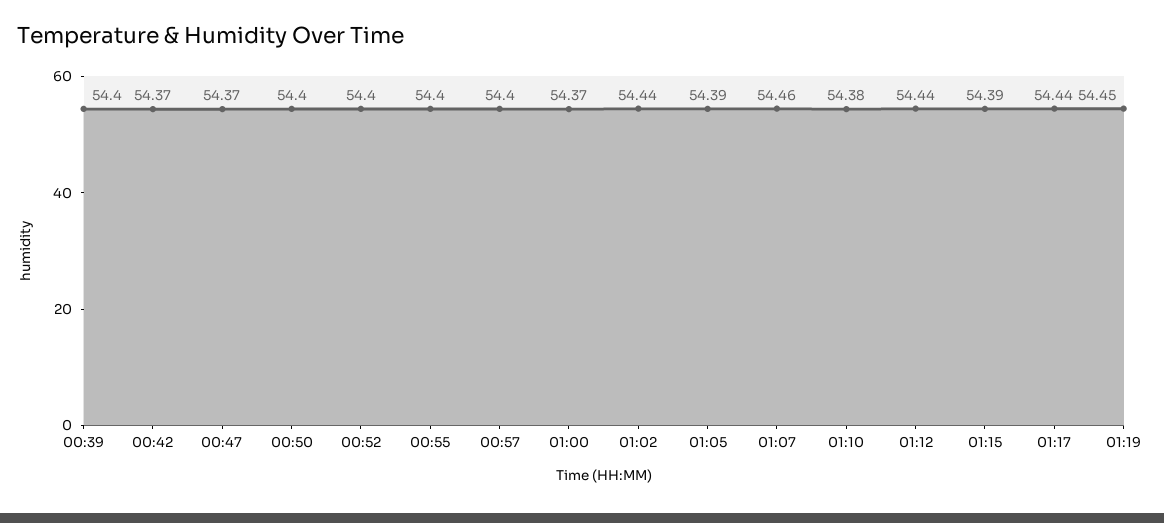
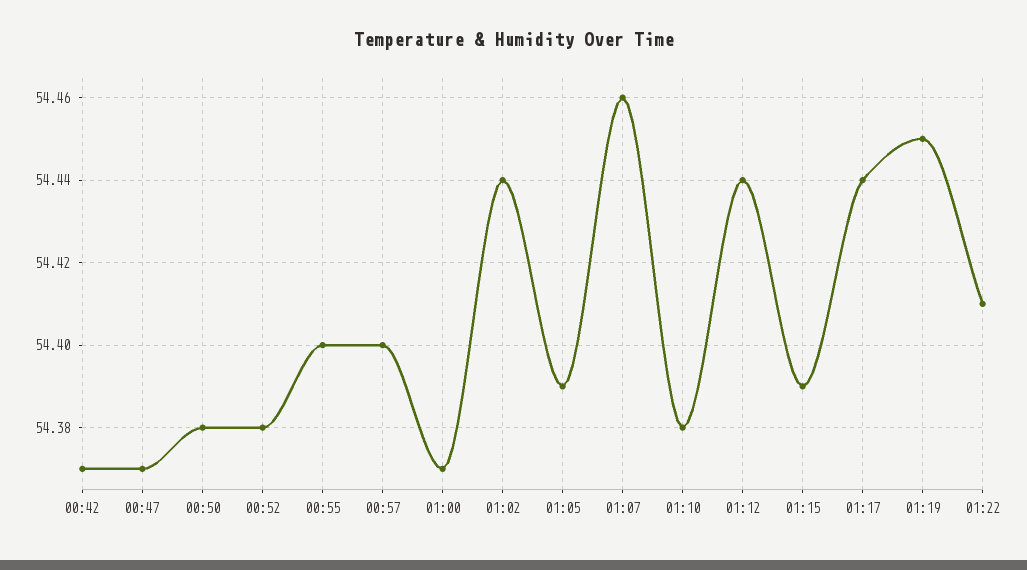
00:39: 54.4 -> none
00:50: 54.4 -> 54.38
00:52: 54.4 -> 54.38
01:22: none -> 54.41

